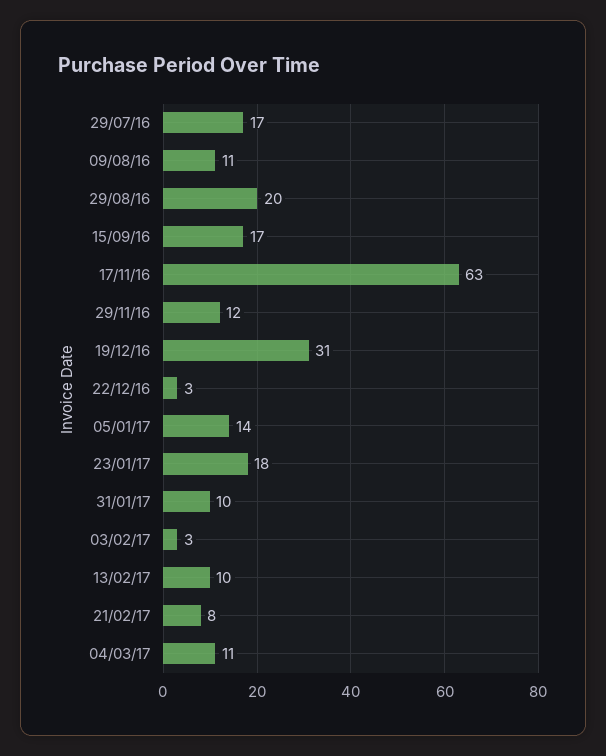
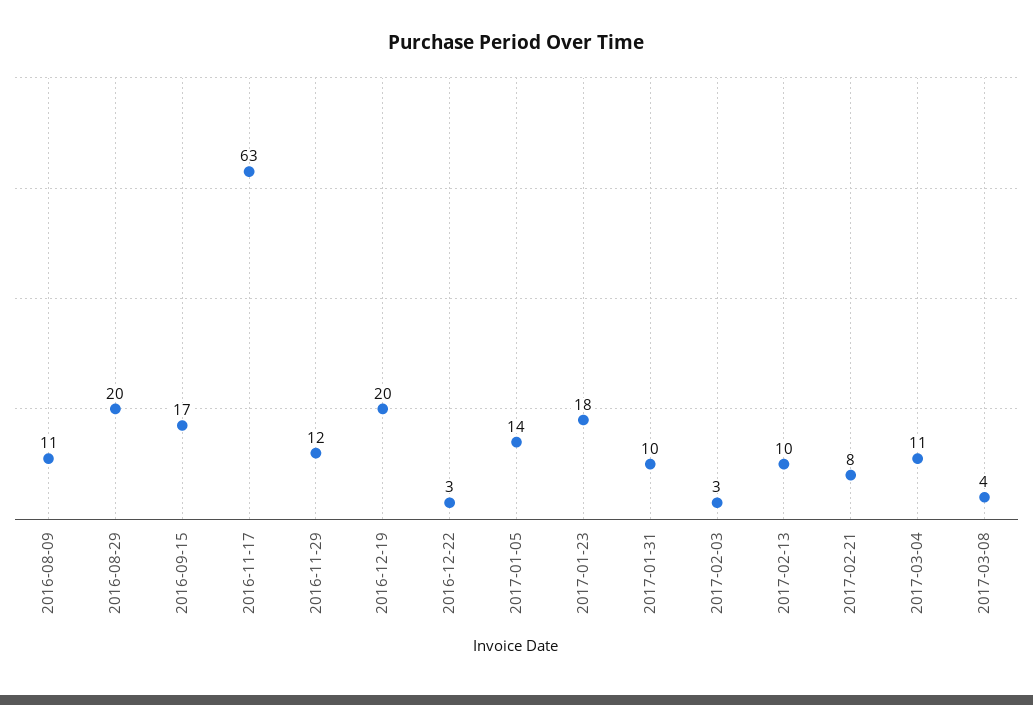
29/07/16: 17 -> none
19/12/16: 31 -> 20
2017-03-08: none -> 4

